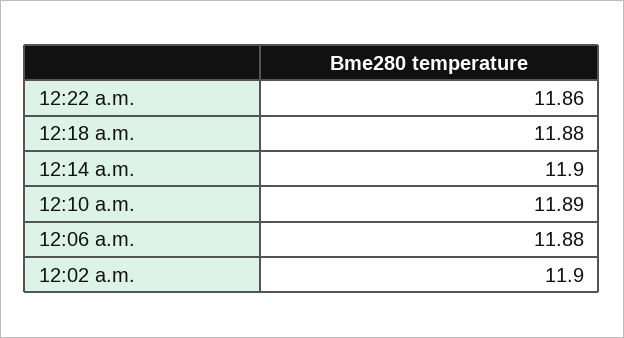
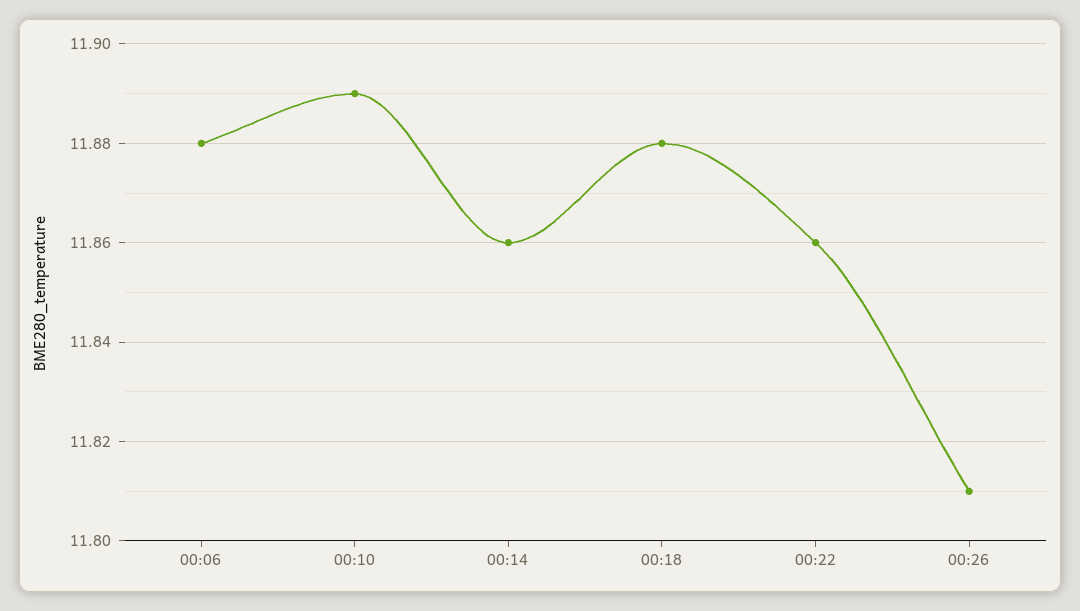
12:14 a.m.: 11.9 -> 11.86
12:02 a.m.: 11.9 -> none
00:26: none -> 11.81

